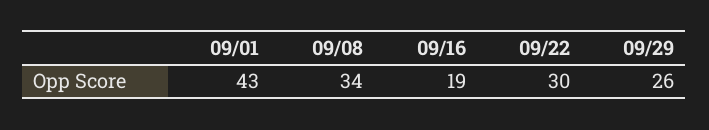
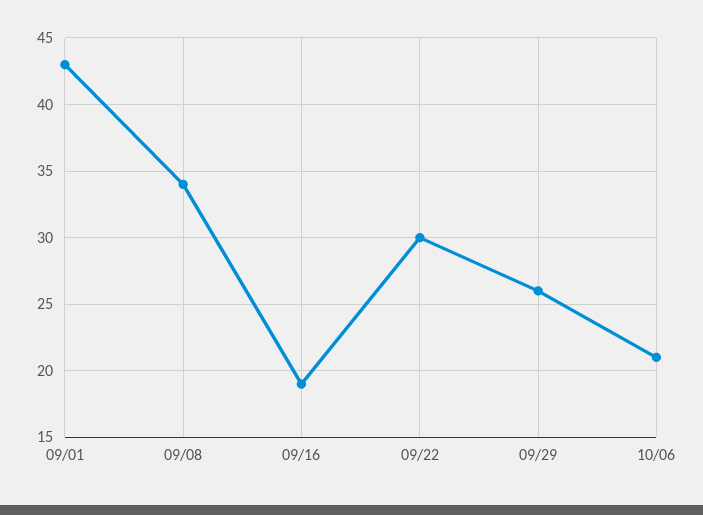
10/06: none -> 21

